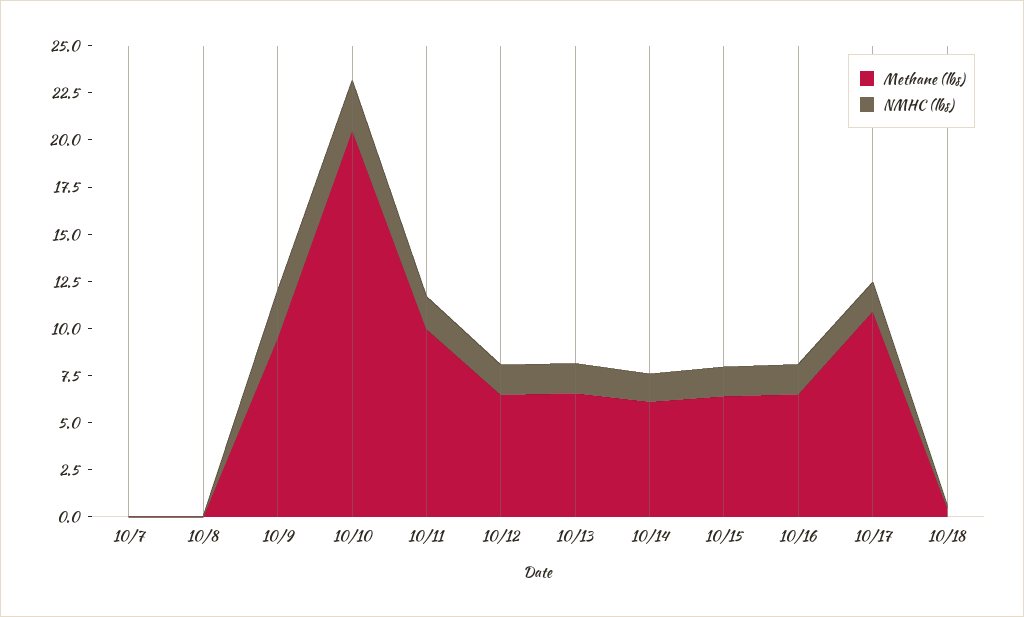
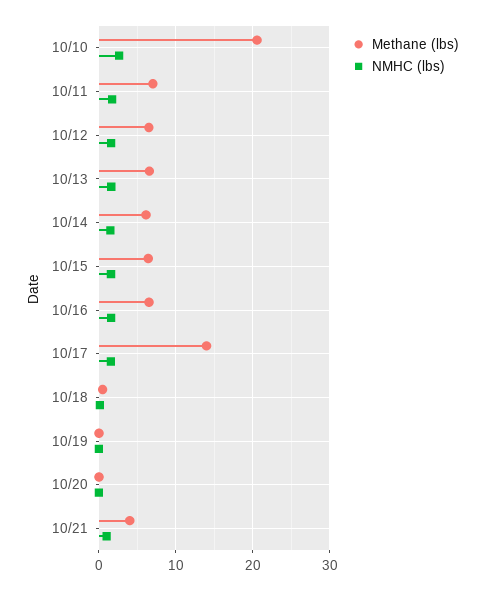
Methane (lbs), 10/7: 0 -> none
NMHC (lbs), 10/7: 0 -> none
Methane (lbs), 10/8: 0 -> none
NMHC (lbs), 10/8: 0 -> none
Methane (lbs), 10/9: 9.5 -> none
NMHC (lbs), 10/9: 2.5 -> none
Methane (lbs), 10/11: 10 -> 7
Methane (lbs), 10/17: 11 -> 14
Methane (lbs), 10/19: none -> 0
NMHC (lbs), 10/19: none -> 0
Methane (lbs), 10/20: none -> 0
NMHC (lbs), 10/20: none -> 0
Methane (lbs), 10/21: none -> 4
NMHC (lbs), 10/21: none -> 1

